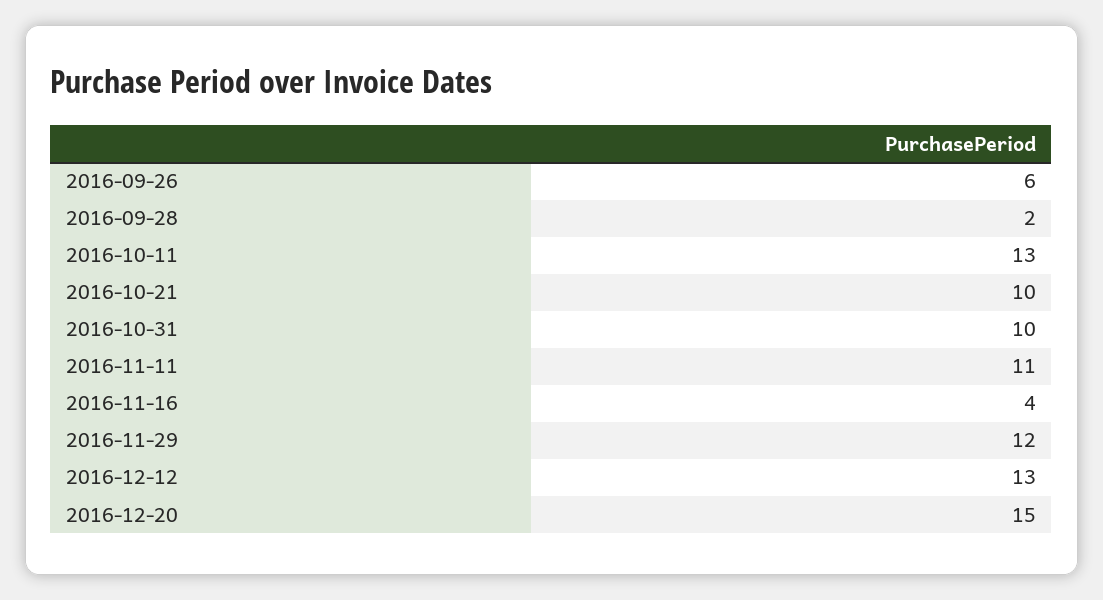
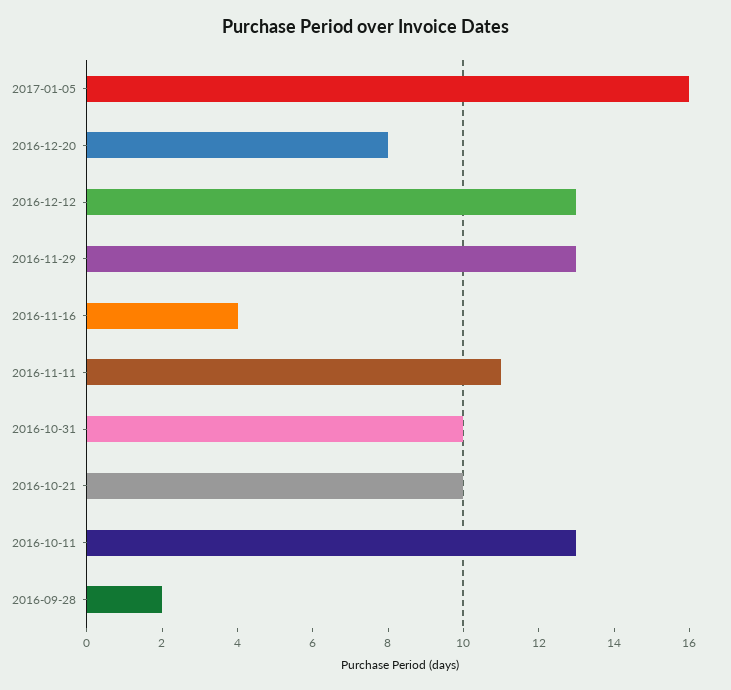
2016-09-26: 6 -> none
2016-11-29: 12 -> 13
2016-12-20: 15 -> 8
2017-01-05: none -> 16

